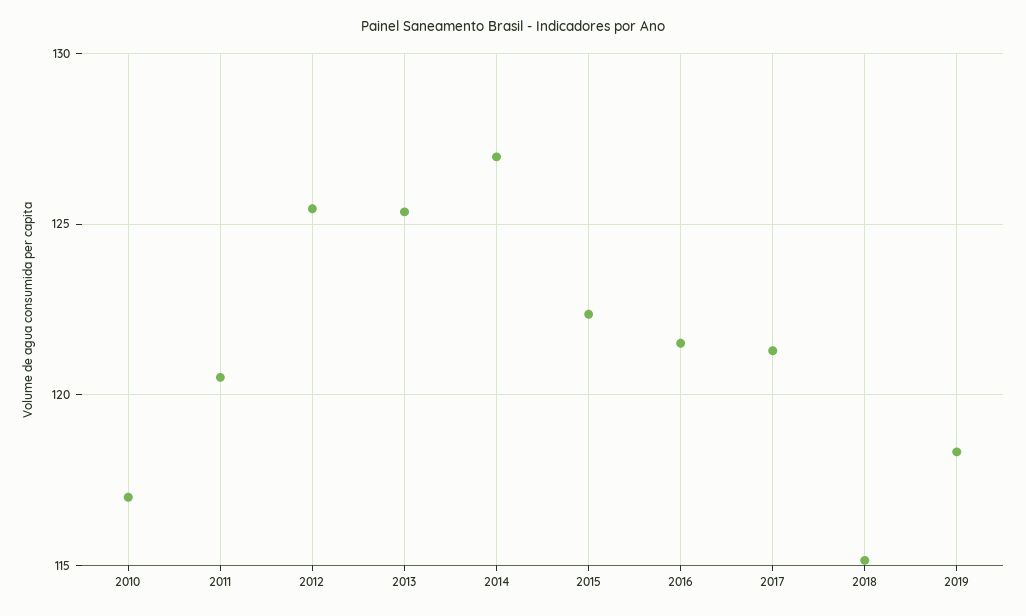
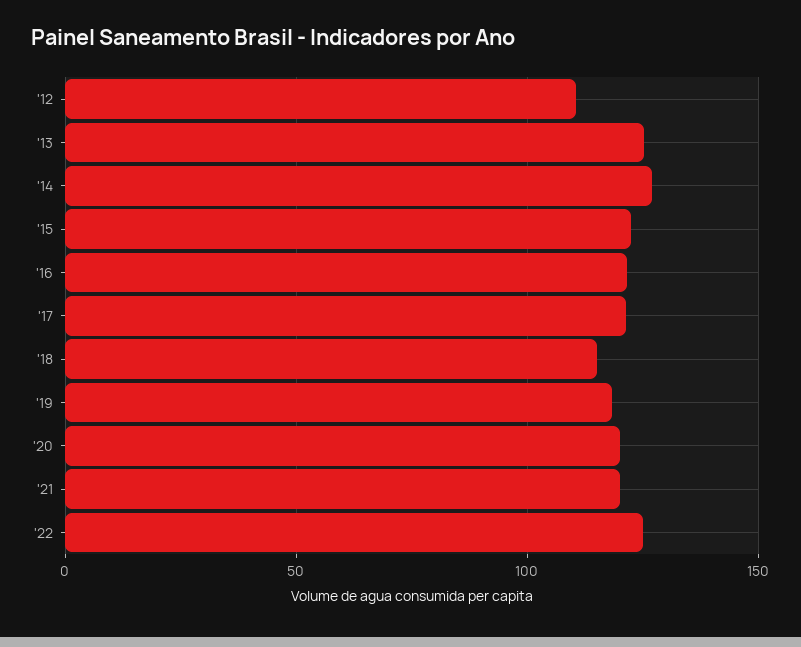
2010: 117 -> none
2011: 120.5 -> none
2012: 125.5 -> 110
'20: none -> 120
'21: none -> 120
'22: none -> 125

